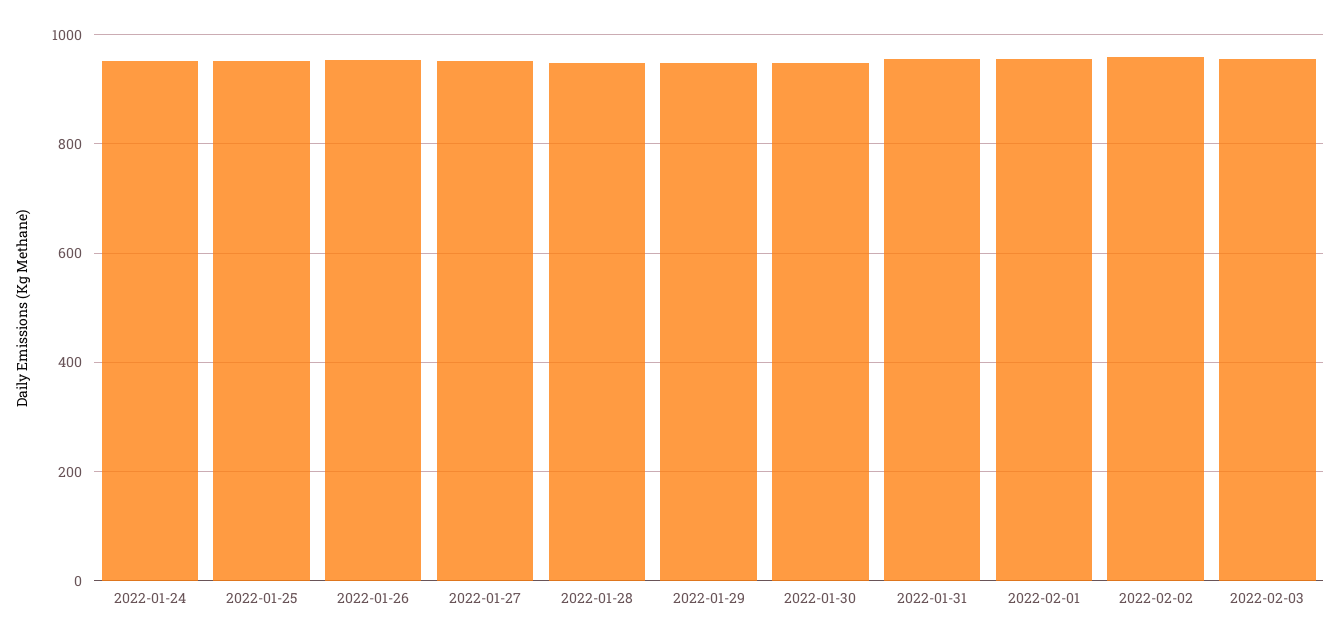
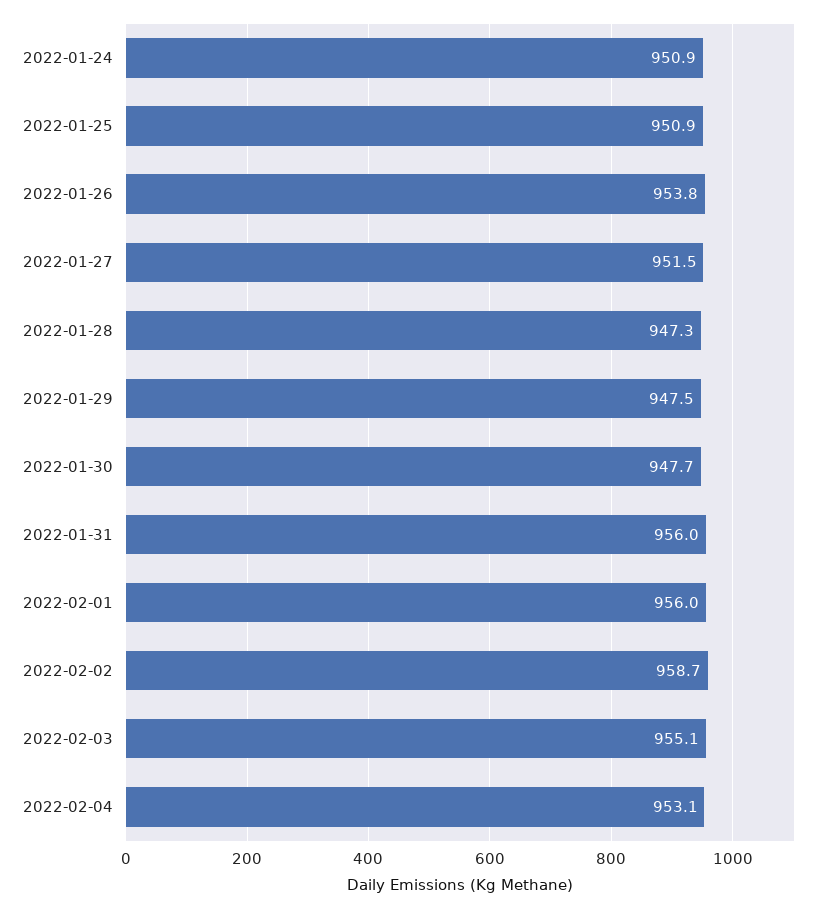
2022-02-04: none -> 953.1

